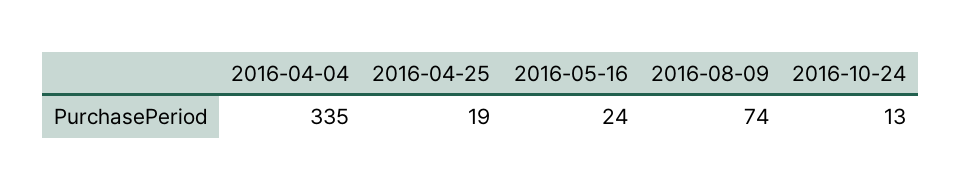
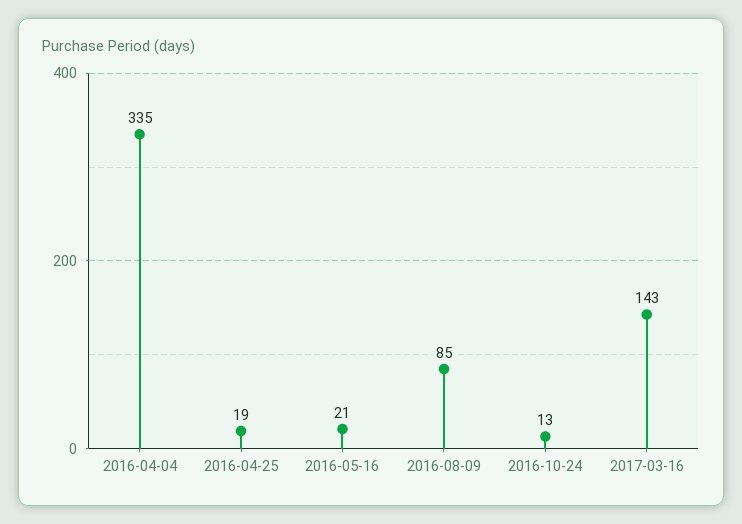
2016-05-16: 24 -> 21
2016-08-09: 74 -> 85
2017-03-16: none -> 143

